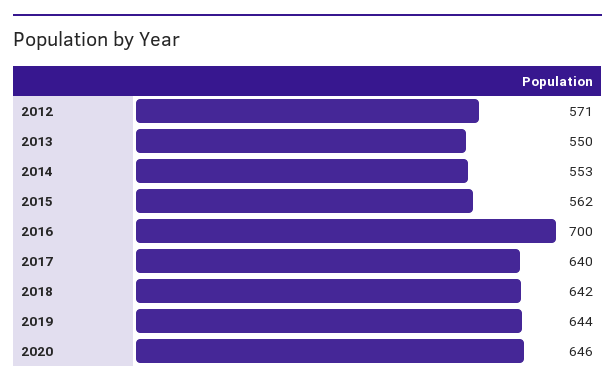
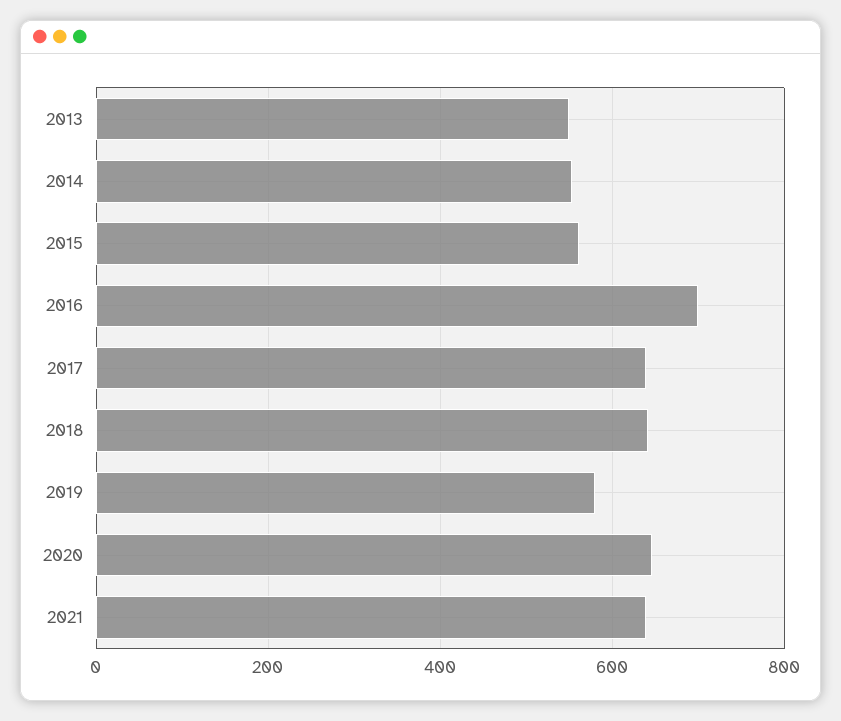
2012: 571 -> none
2019: 644 -> 580
2021: none -> 640

